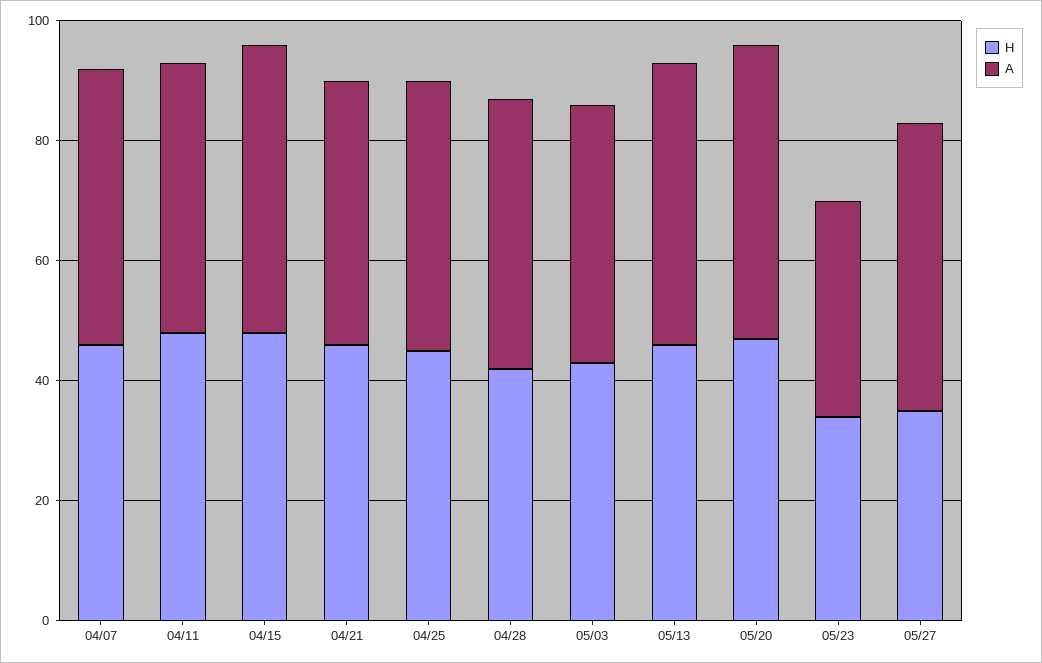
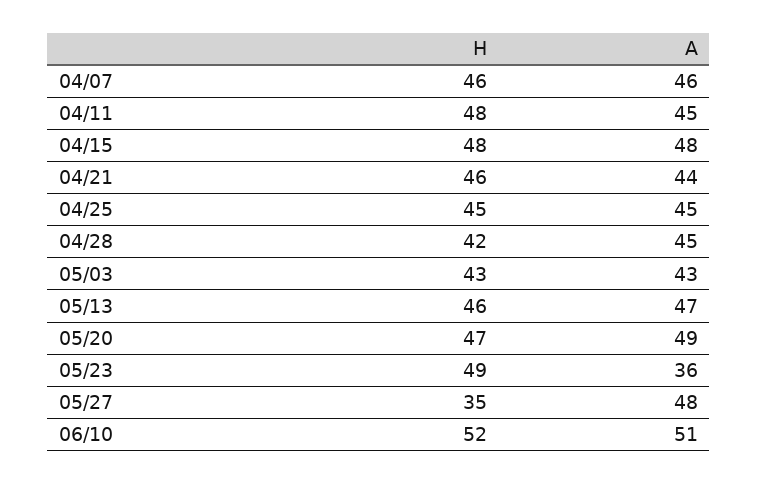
H, 05/23: 35 -> 49
H, 06/10: none -> 52
A, 06/10: none -> 51

